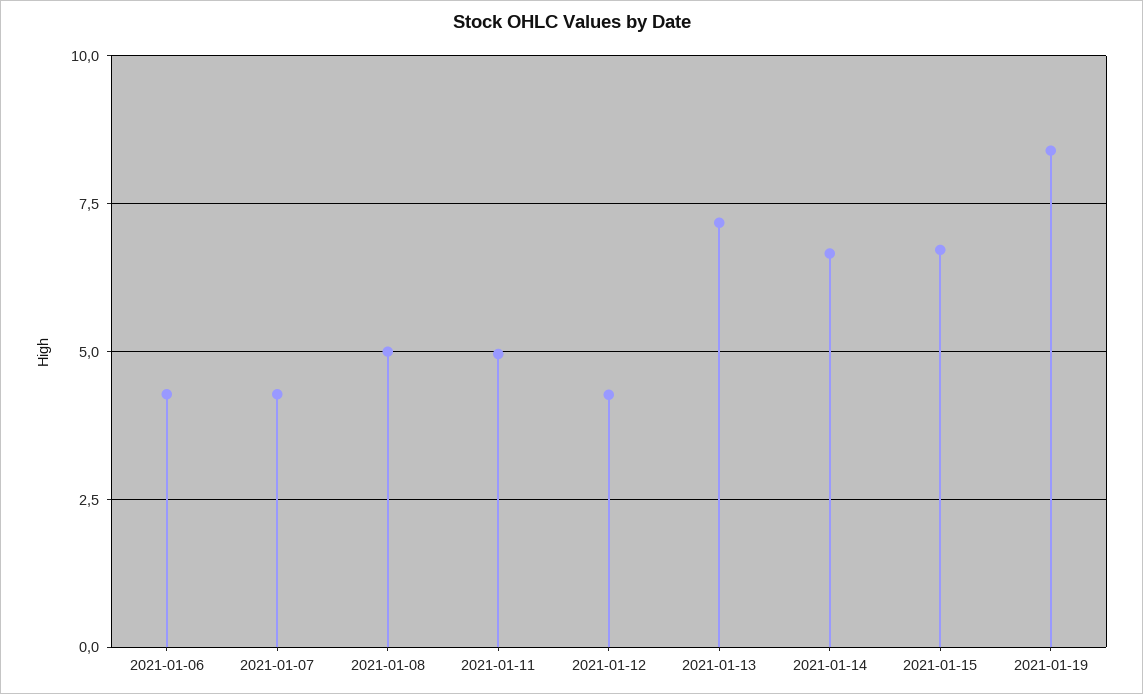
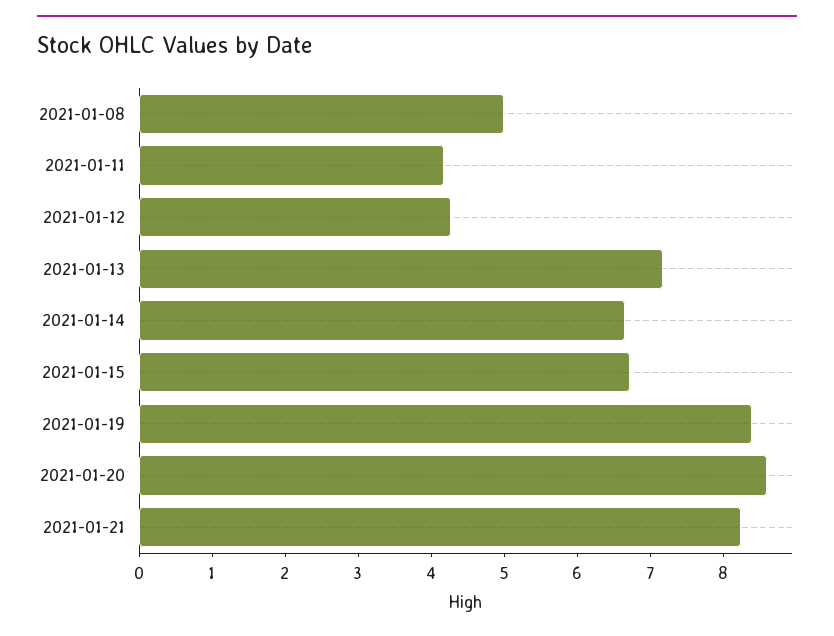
2021-01-06: 4.25 -> none
2021-01-07: 4.25 -> none
2021-01-11: 5 -> 4.2
2021-01-20: none -> 8.6
2021-01-21: none -> 8.2

